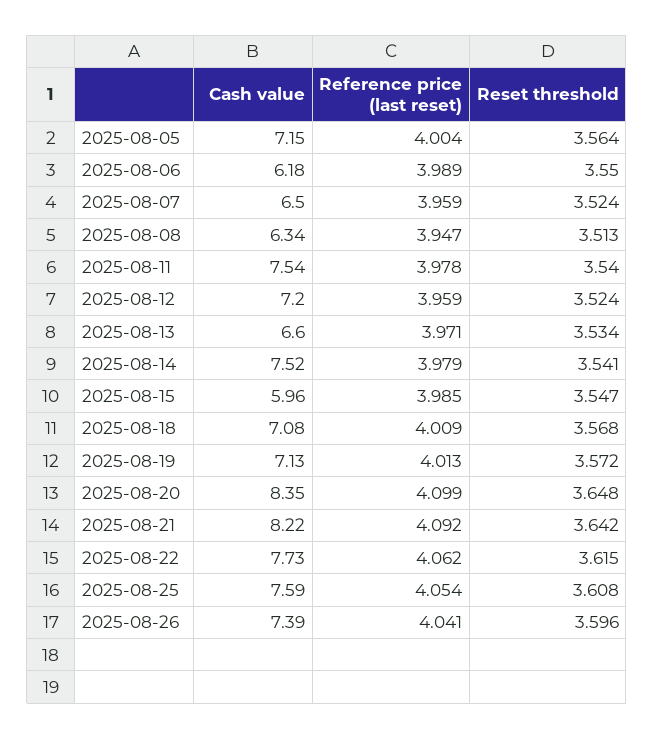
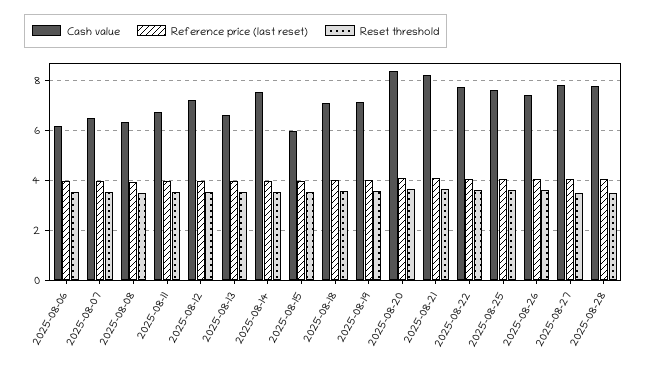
Cash value, 2025-08-05: 7.15 -> none
Reference price (last reset), 2025-08-05: 4.004 -> none
Reset threshold, 2025-08-05: 3.564 -> none
Cash value, 2025-08-11: 7.54 -> 6.75
Cash value, 2025-08-27: none -> 7.75
Reference price (last reset), 2025-08-27: none -> 4
Reset threshold, 2025-08-27: none -> 3.5
Cash value, 2025-08-28: none -> 7.75
Reference price (last reset), 2025-08-28: none -> 4
Reset threshold, 2025-08-28: none -> 3.5

